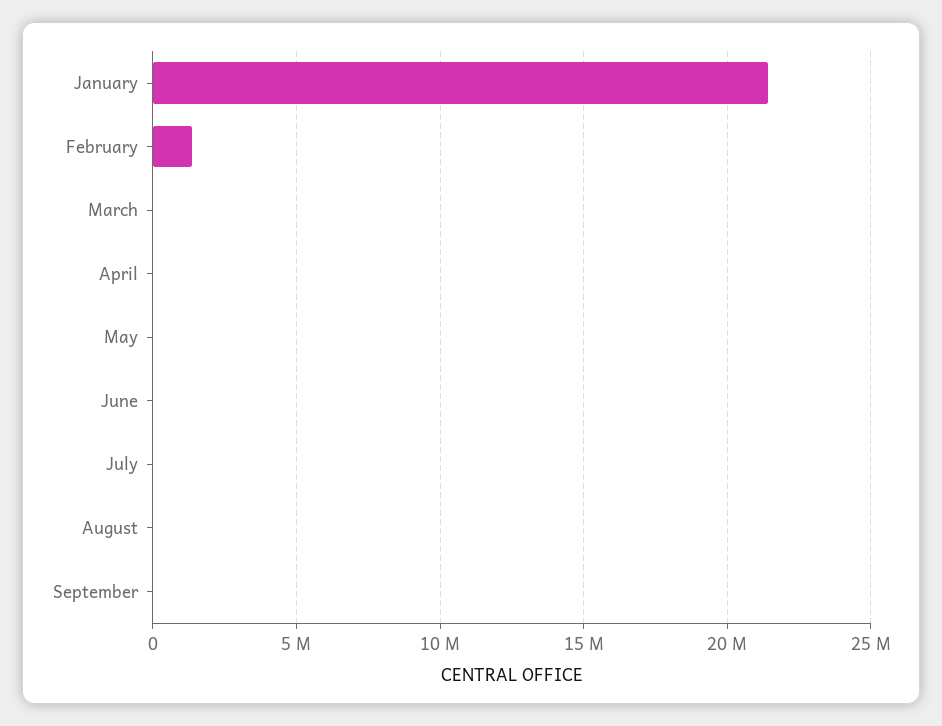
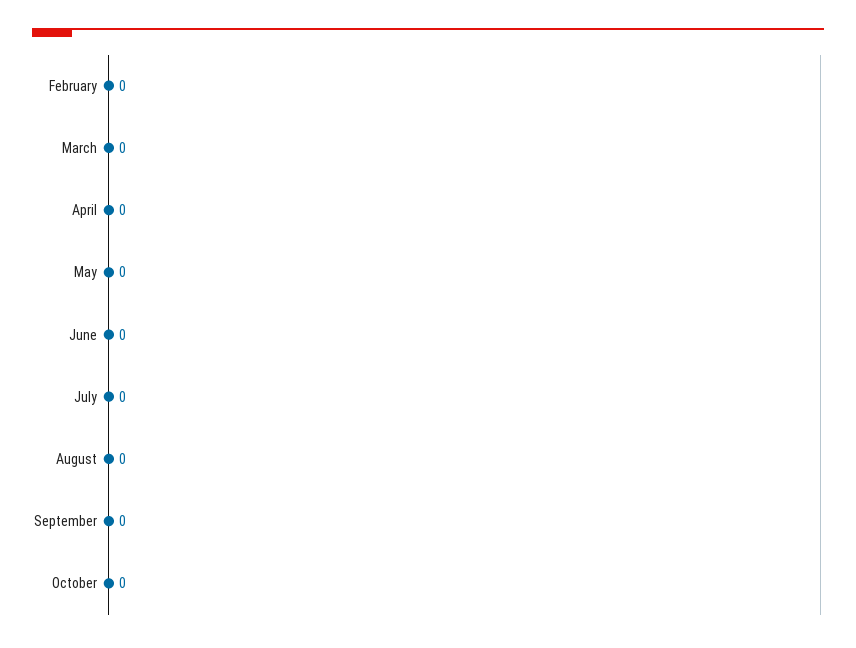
January: 21500000 -> none
February: 1500000 -> 0
October: none -> 0

